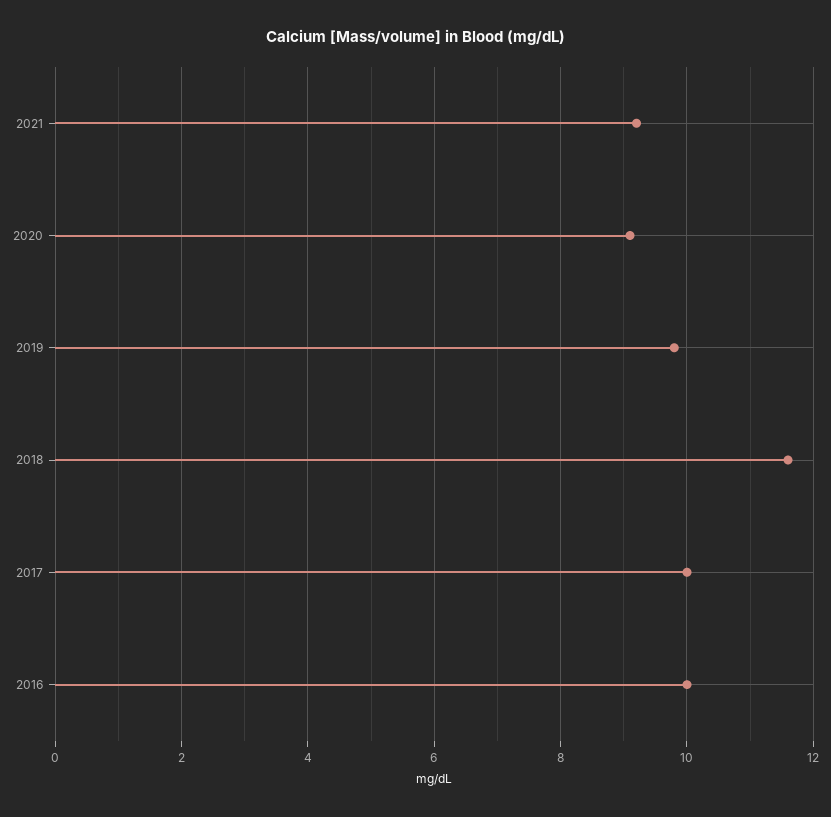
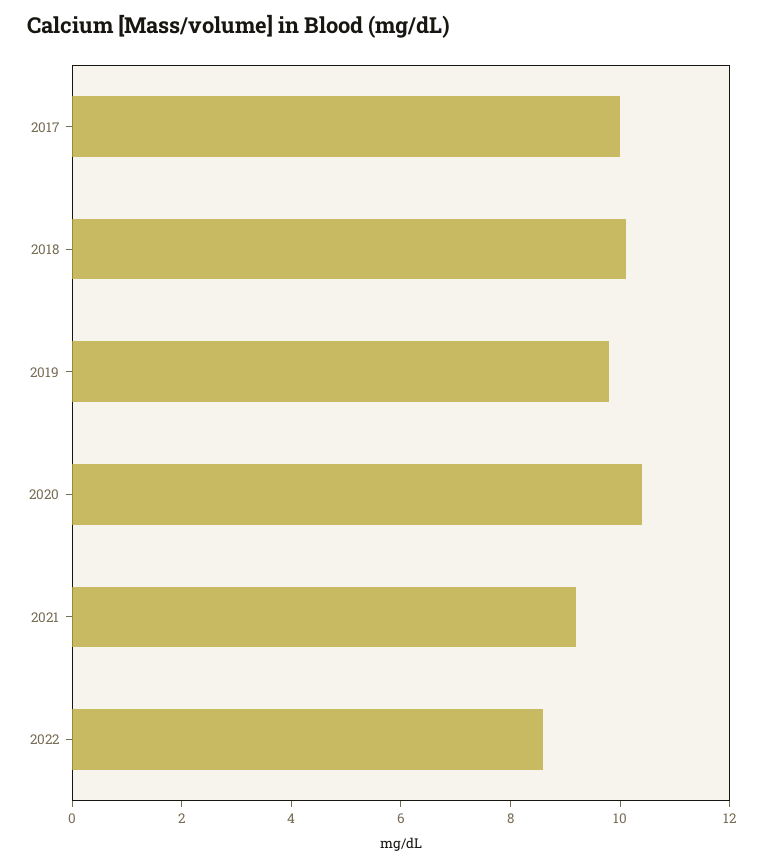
2020: 9 -> 10.5
2018: 11.5 -> 10
2016: 10 -> none
2022: none -> 8.5

